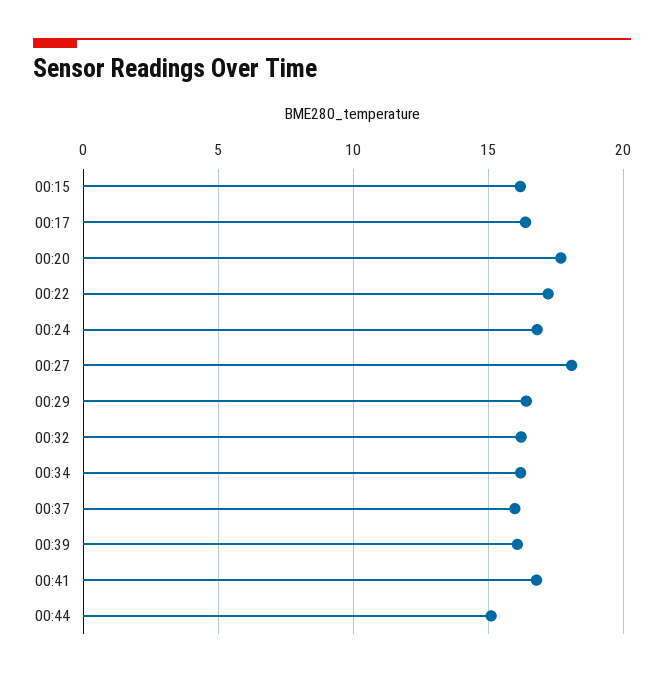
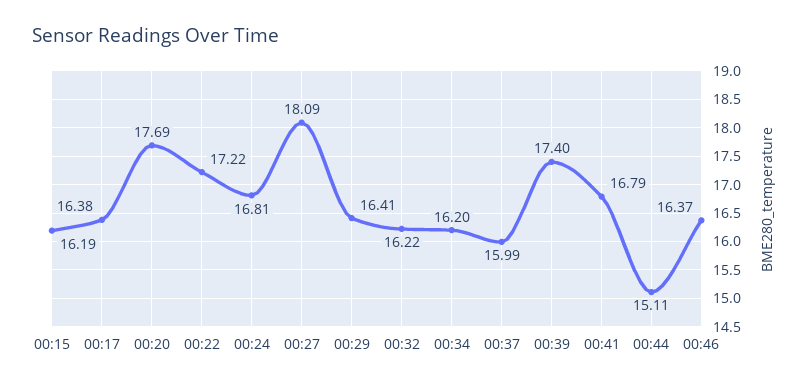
00:39: 16 -> 17.4
00:46: none -> 16.37

